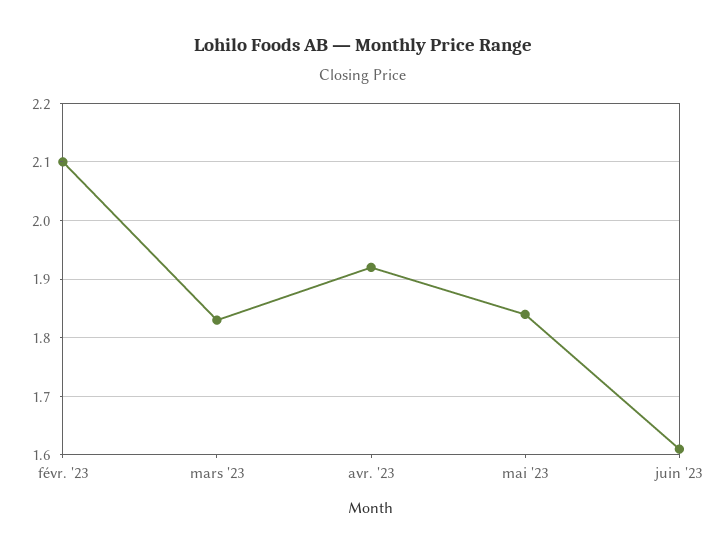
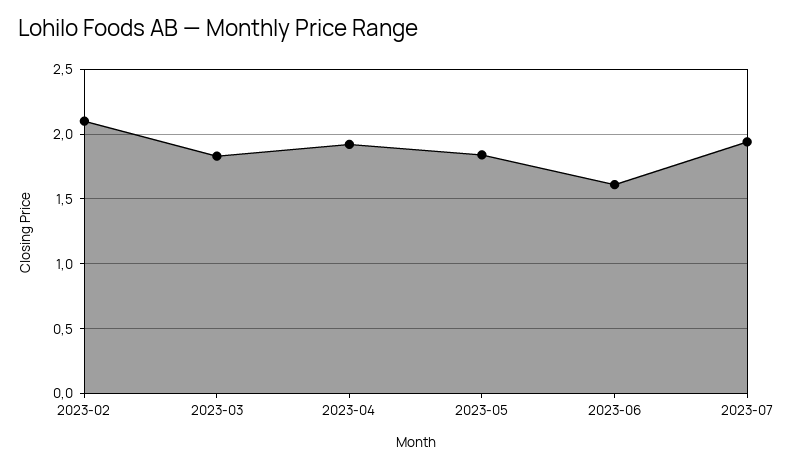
2023-07: none -> 1.95

